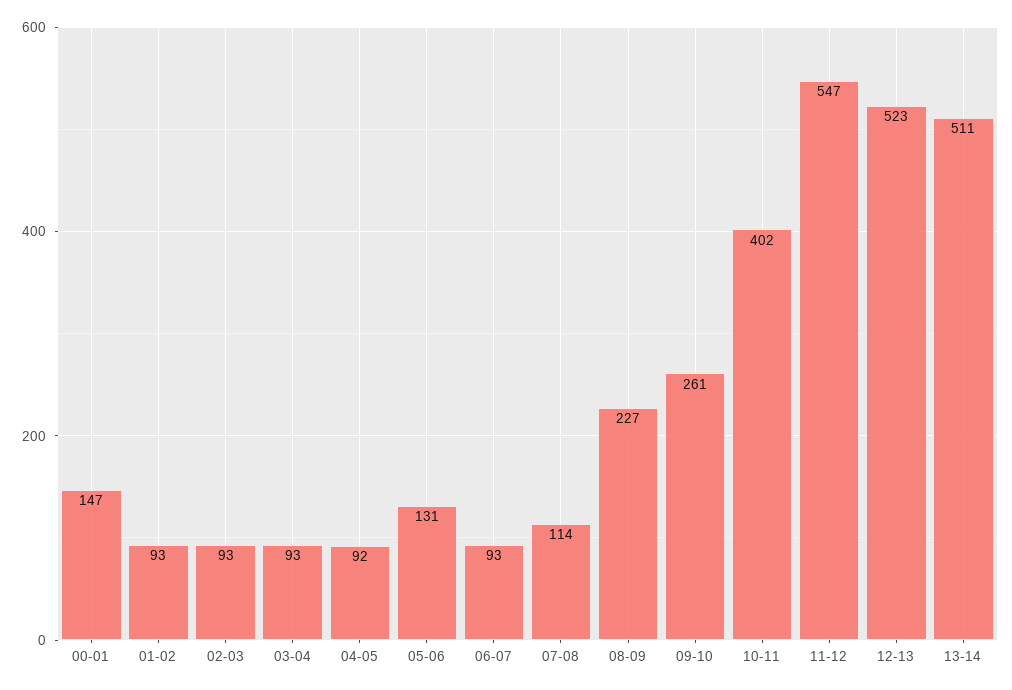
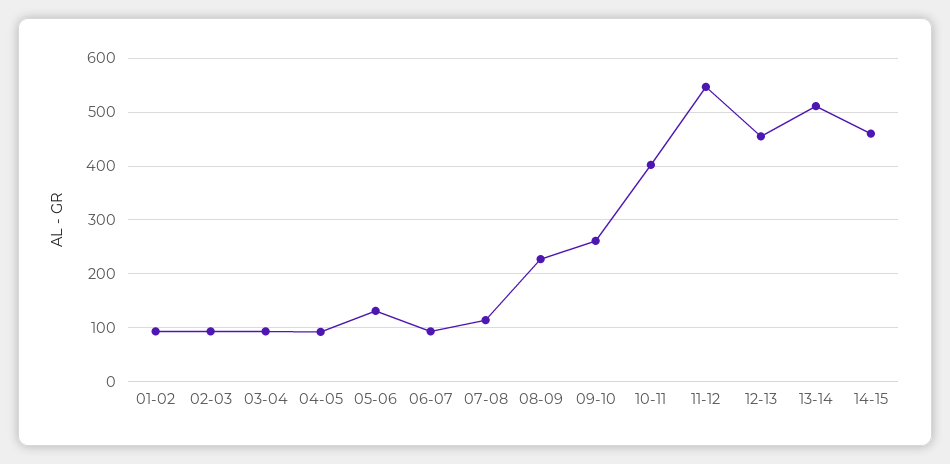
00-01: 147 -> none
12-13: 523 -> 460
14-15: none -> 460

